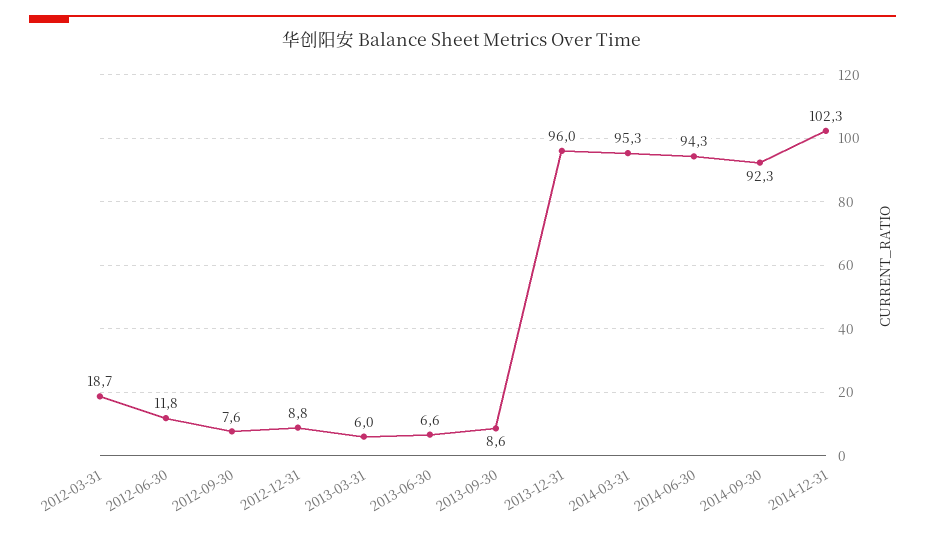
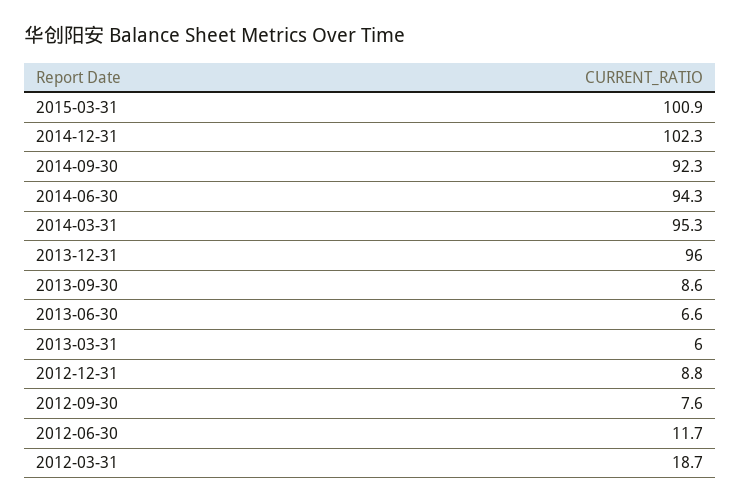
2012-06-30: 11.8 -> 11.7
2015-03-31: none -> 100.9

